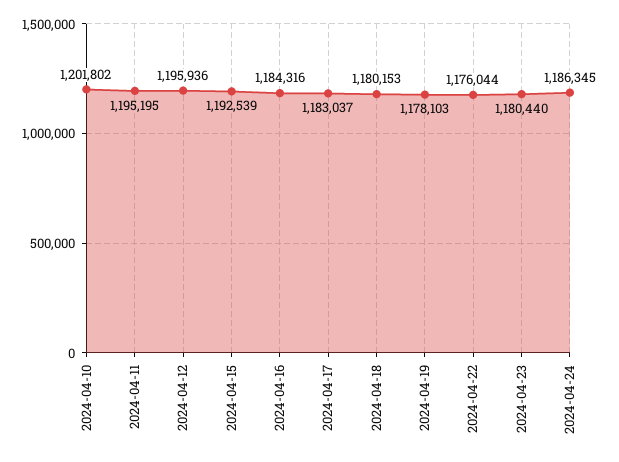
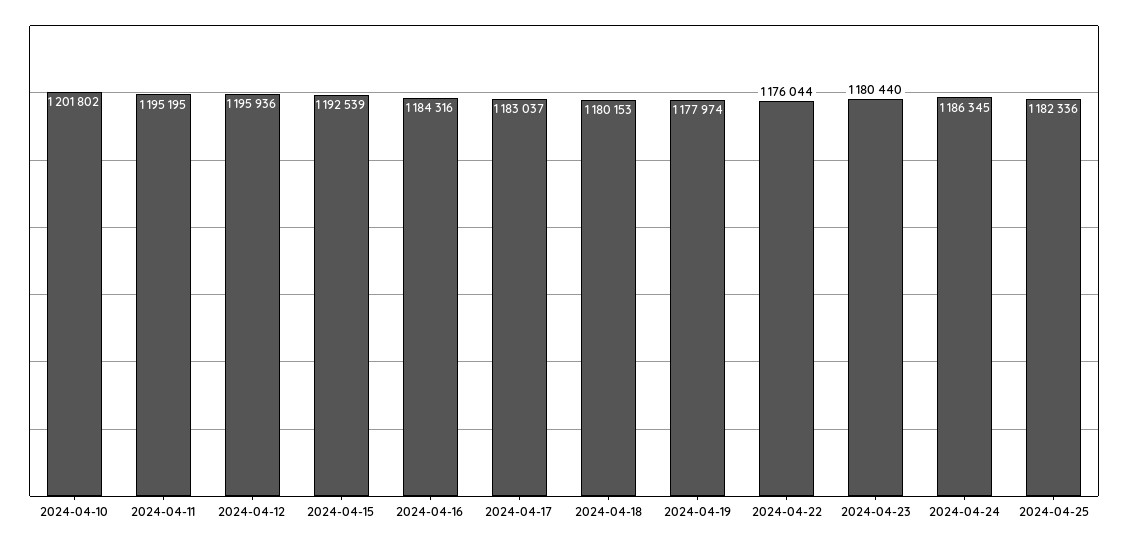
2024-04-19: 1178103 -> 1177974
2024-04-25: none -> 1182336

